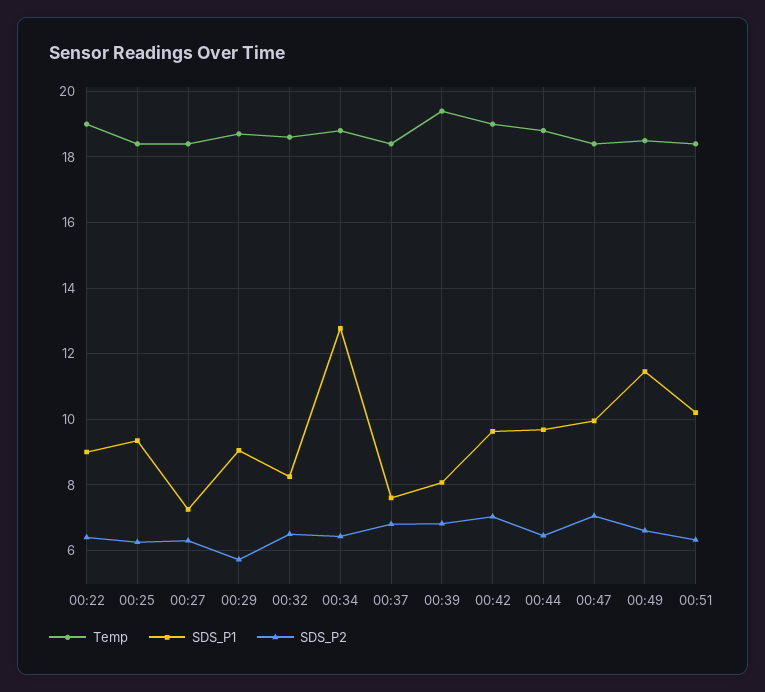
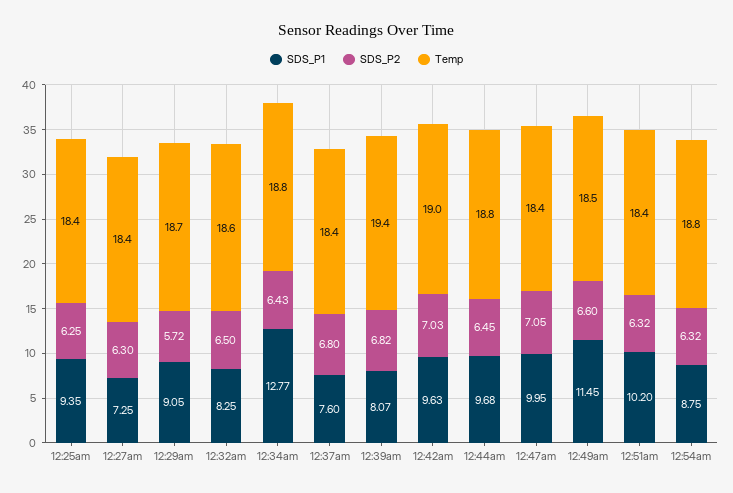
Temp, 00:22: 19 -> none
SDS_P1, 00:22: 9 -> none
SDS_P2, 00:22: 6.4 -> none
SDS_P1, 12:54am: none -> 8.75
SDS_P2, 12:54am: none -> 6.32
Temp, 12:54am: none -> 18.8

